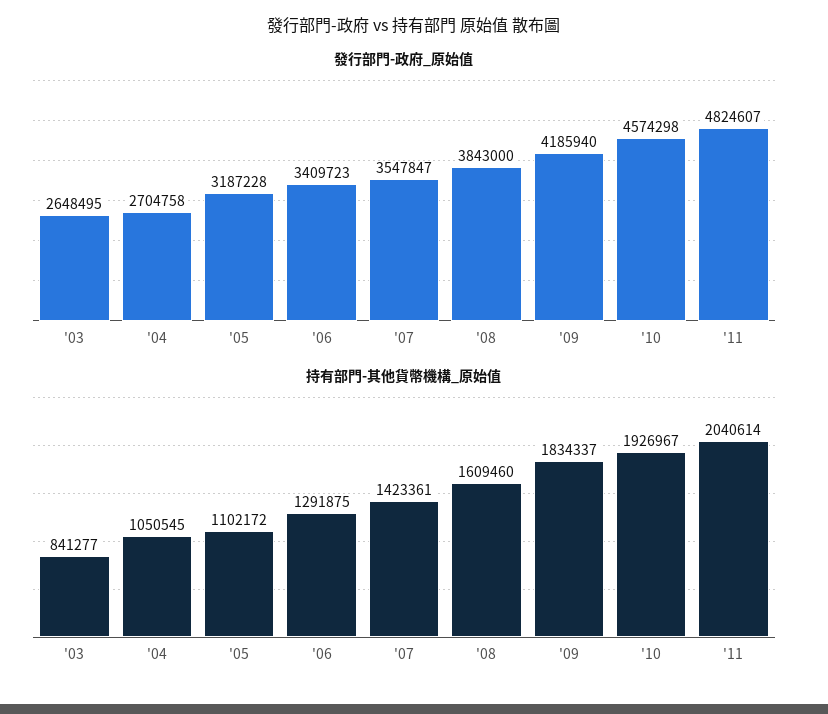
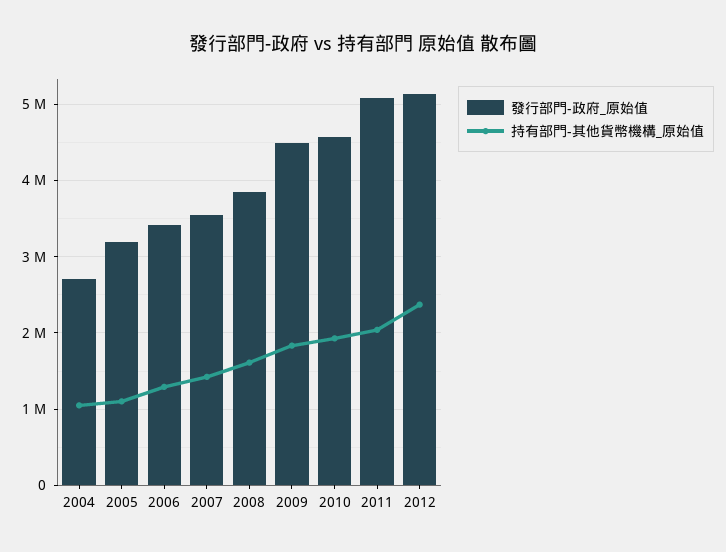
發行部門-政府_原始值, '03: 2648495 -> none
發行部門-政府_原始值, '09: 4185940 -> 4500000
發行部門-政府_原始值, '11: 4824607 -> 5100000
持有部門-其他貨幣機構_原始值, '03: 841277 -> none
發行部門-政府_原始值, 2012: none -> 5100000
持有部門-其他貨幣機構_原始值, 2012: none -> 2400000

